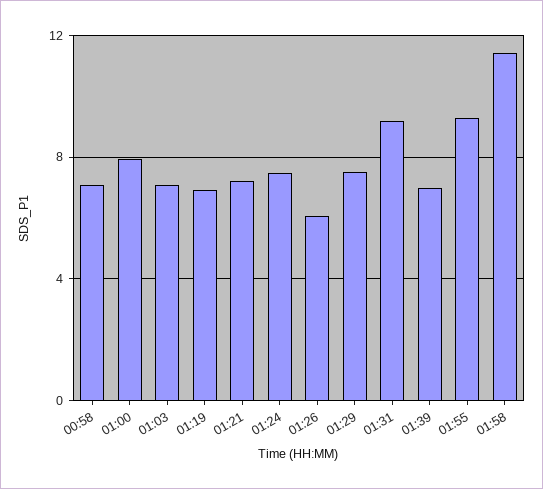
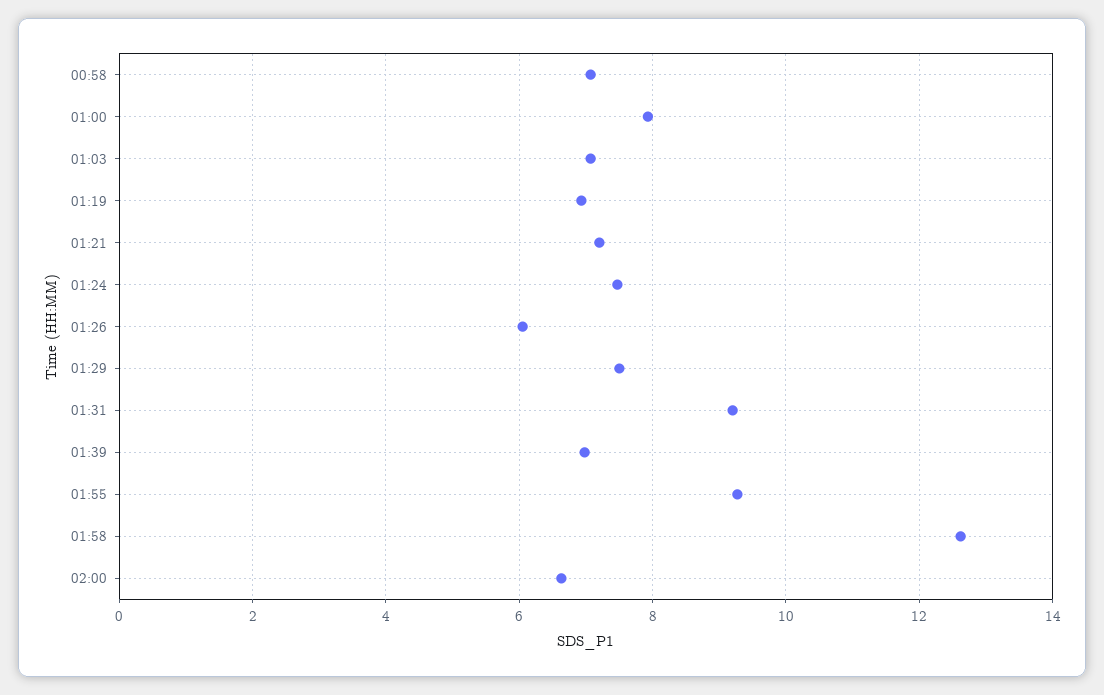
01:58: 11.5 -> 12.6
02:00: none -> 6.6

